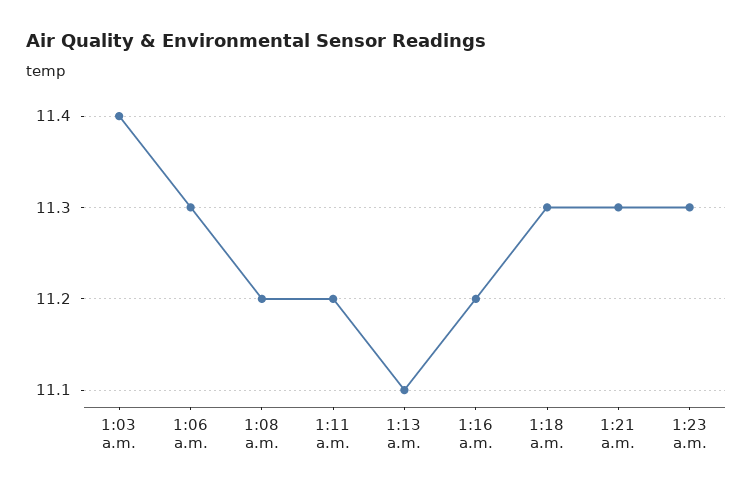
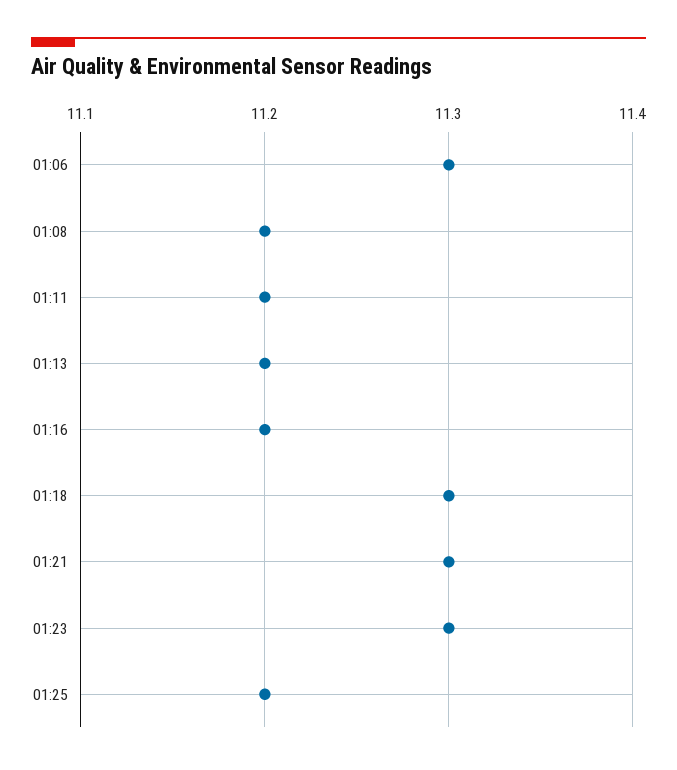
1:03 a.m.: 11.4 -> none
1:13 a.m.: 11.1 -> 11.2
01:25: none -> 11.2

